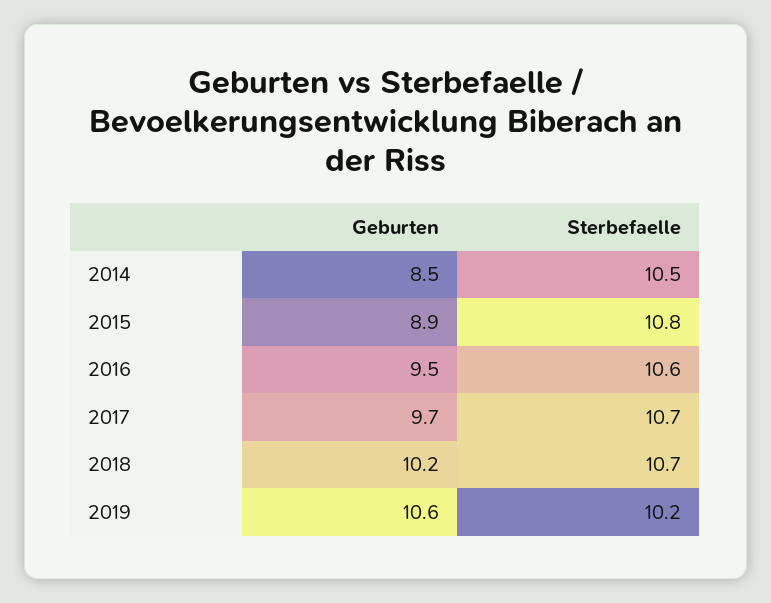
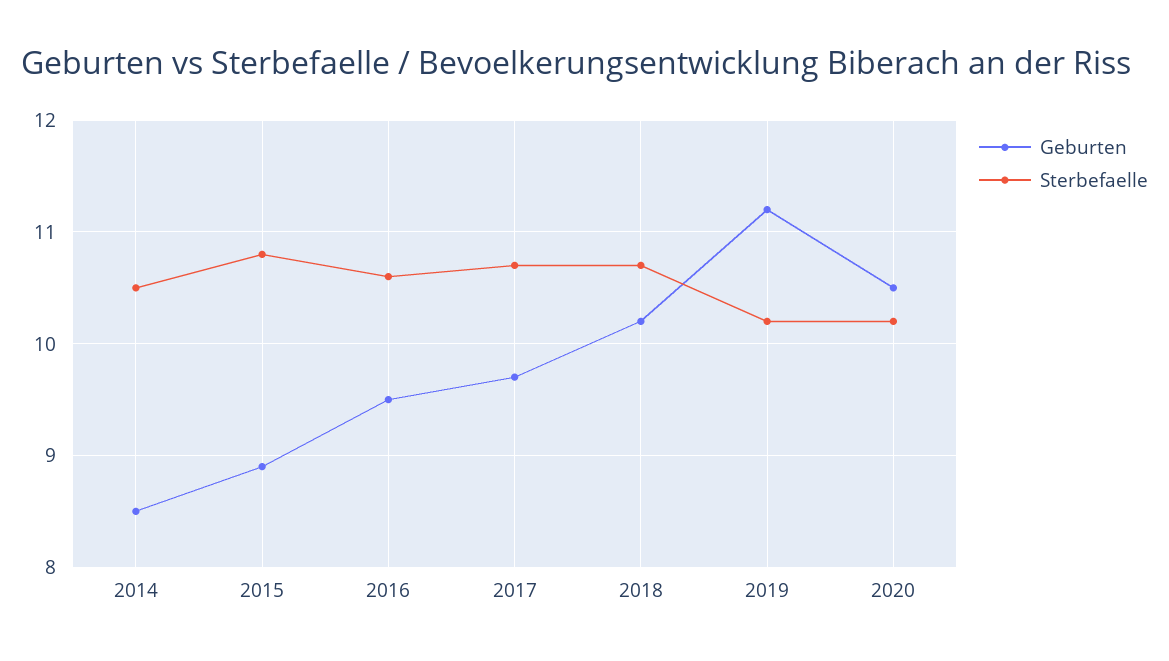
Geburten, 2019: 10.6 -> 11.2
Geburten, 2020: none -> 10.5
Sterbefaelle, 2020: none -> 10.2

